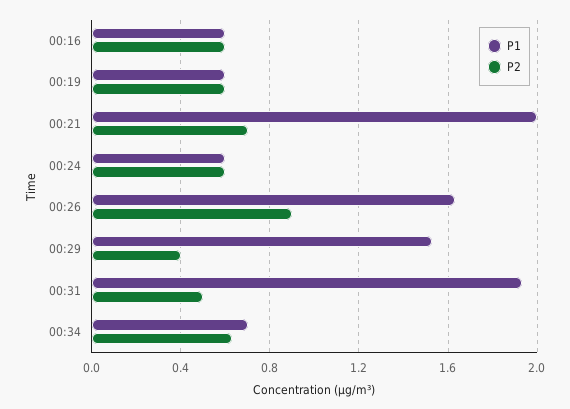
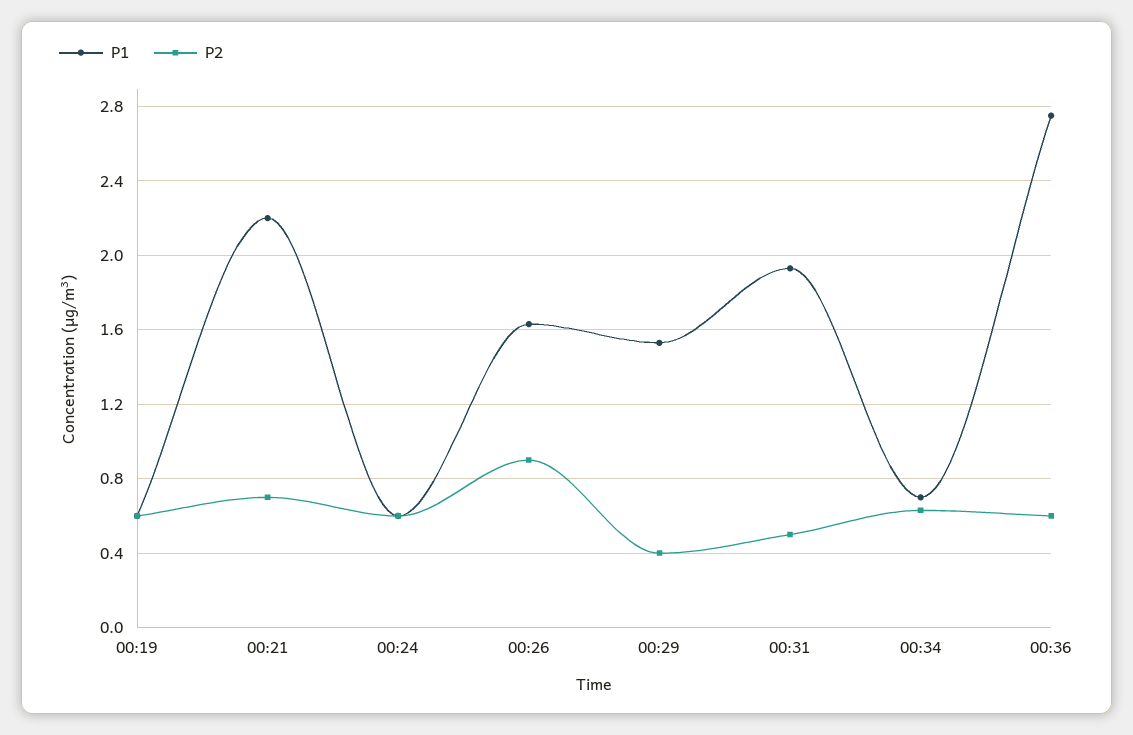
P1, 00:16: 0.6 -> none
P2, 00:16: 0.6 -> none
P1, 00:21: 2 -> 2.2
P1, 00:36: none -> 2.75
P2, 00:36: none -> 0.6

